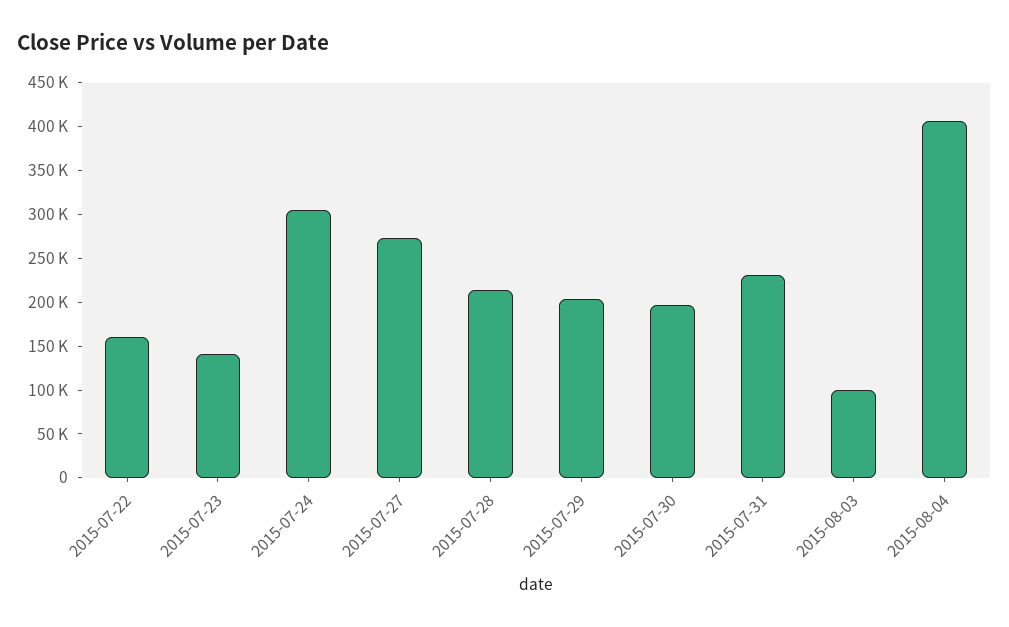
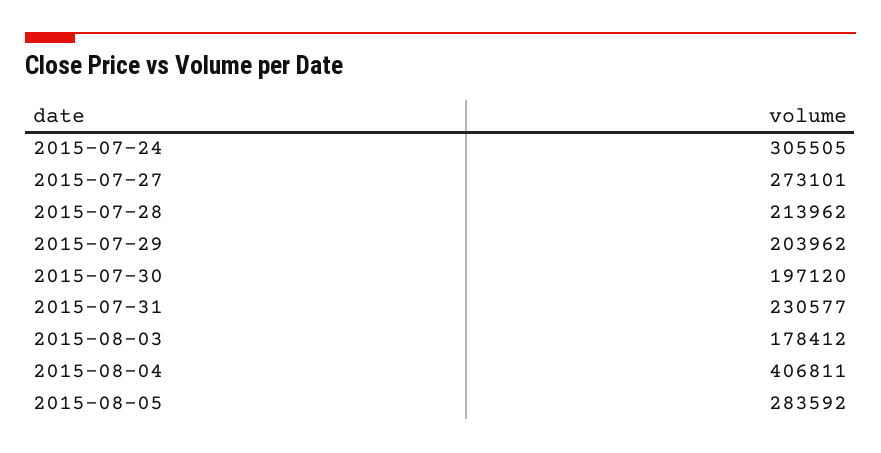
2015-07-22: 160000 -> none
2015-07-23: 140000 -> none
2015-08-03: 100000 -> 178412
2015-08-05: none -> 283592

